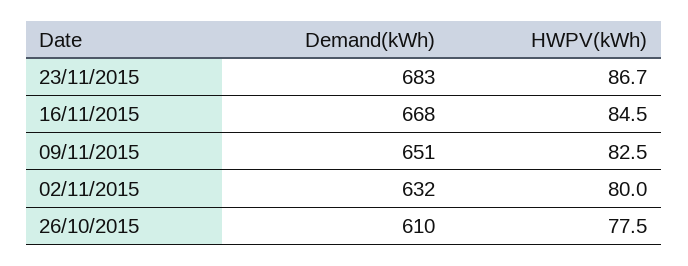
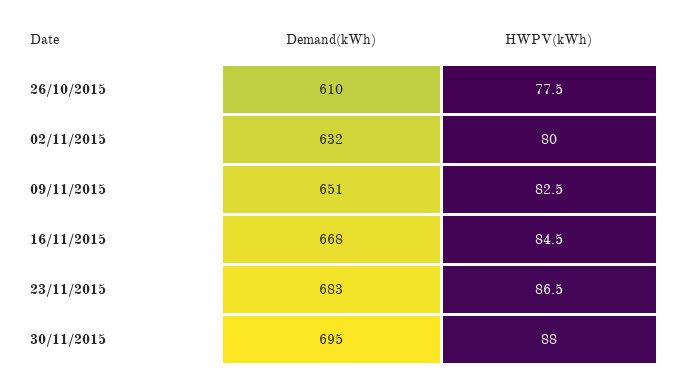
HWPV(kWh), 23/11/2015: 86.7 -> 86.5
Demand(kWh), 30/11/2015: none -> 695
HWPV(kWh), 30/11/2015: none -> 88

